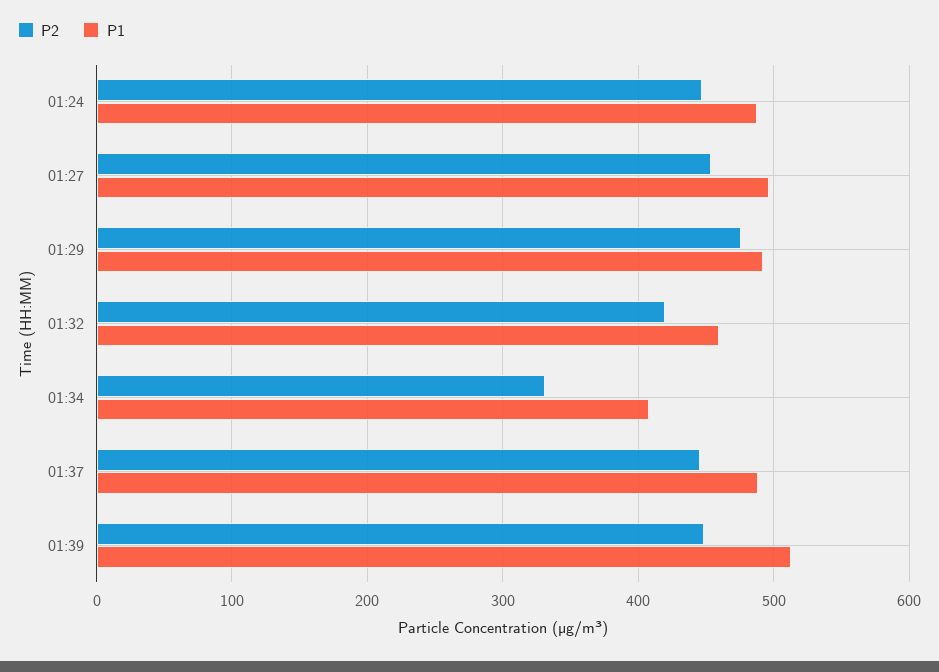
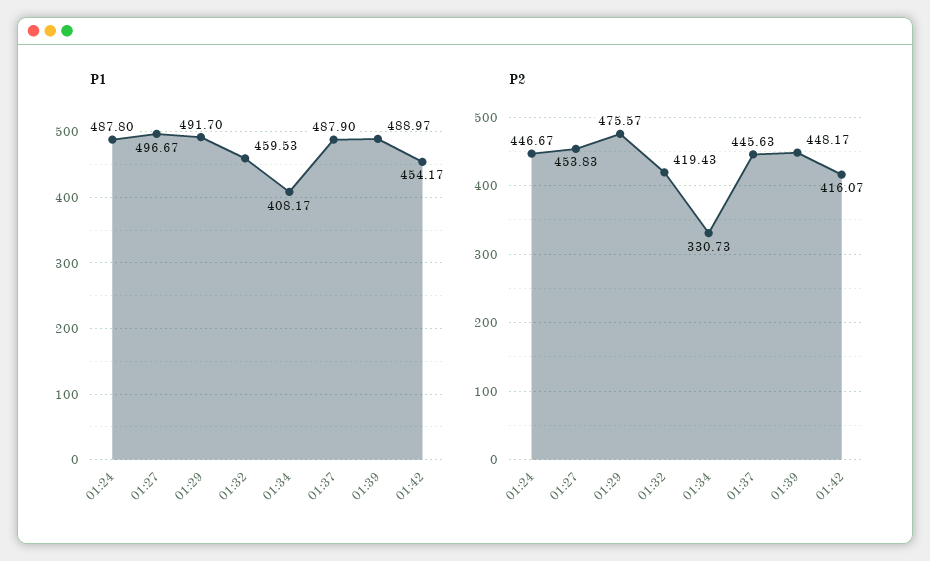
P1, 01:39: 510 -> 488.97
P1, 01:42: none -> 454.17
P2, 01:42: none -> 416.07

